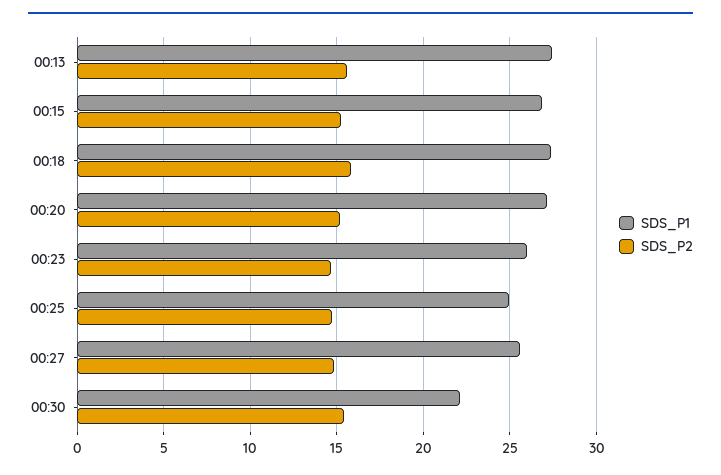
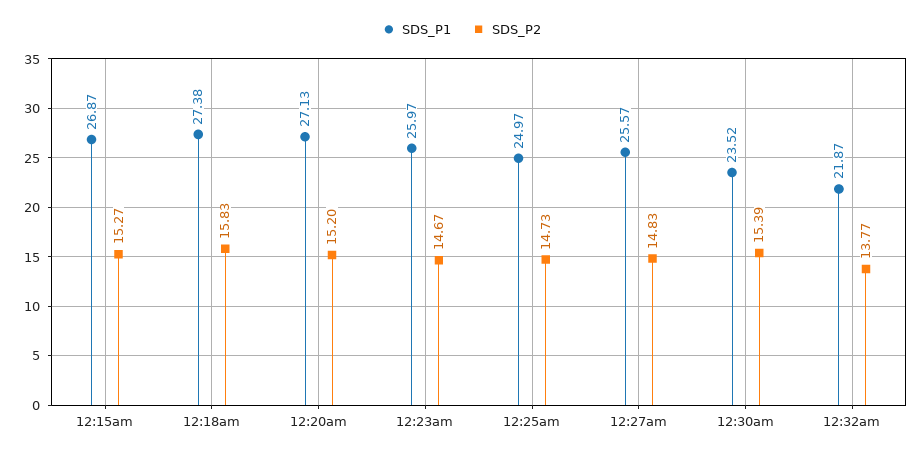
SDS_P1, 00:13: 27.5 -> none
SDS_P2, 00:13: 15.5 -> none
SDS_P1, 00:30: 22 -> 23.52
SDS_P1, 12:32am: none -> 21.87
SDS_P2, 12:32am: none -> 13.77

